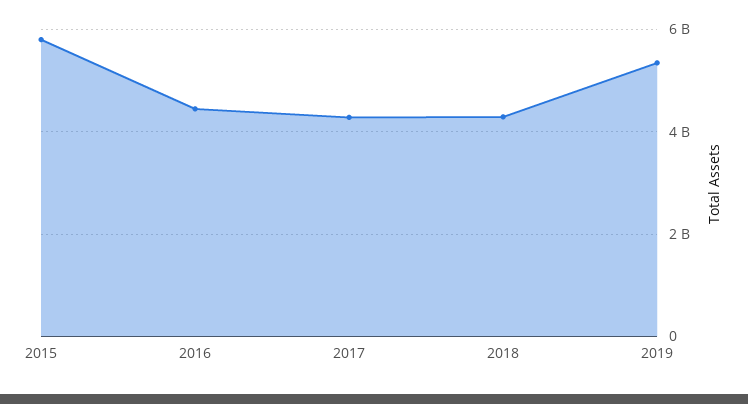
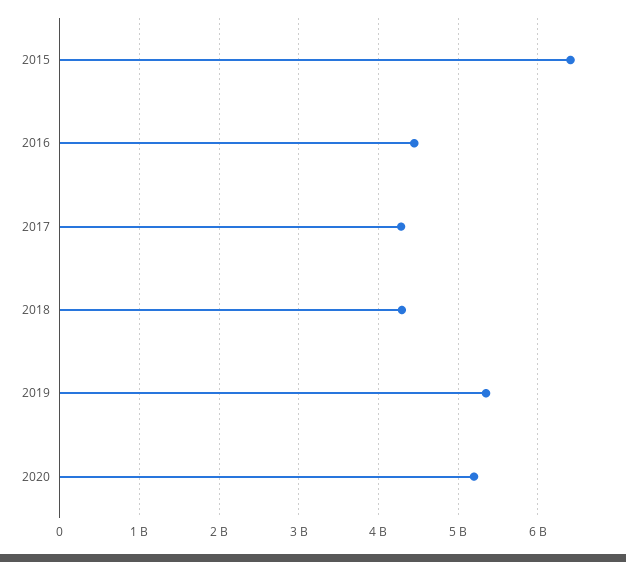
2015: 5800000000 -> 6400000000
2020: none -> 5200000000

